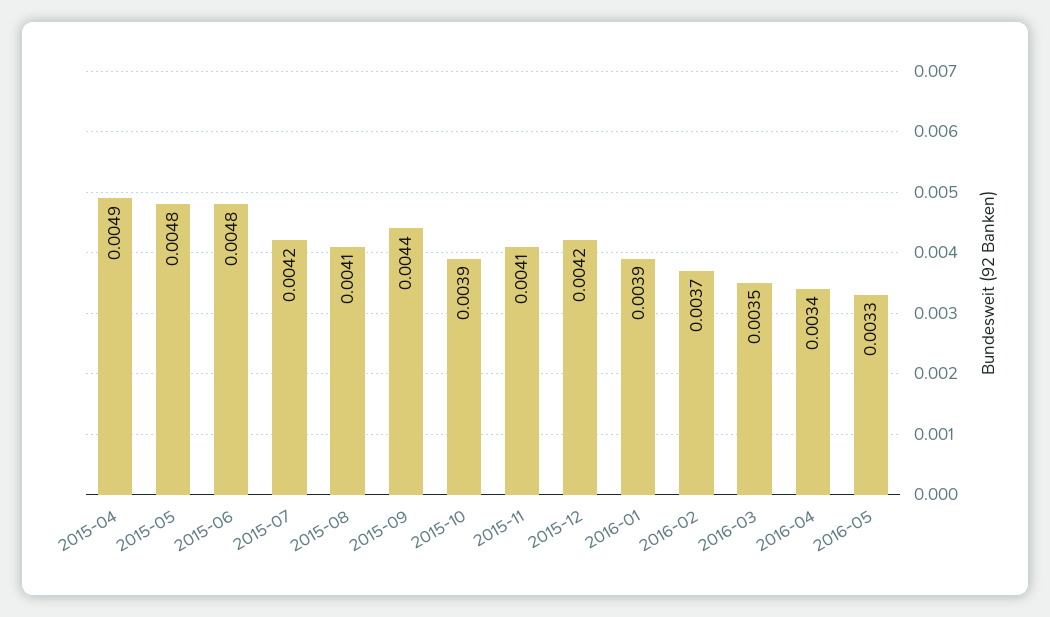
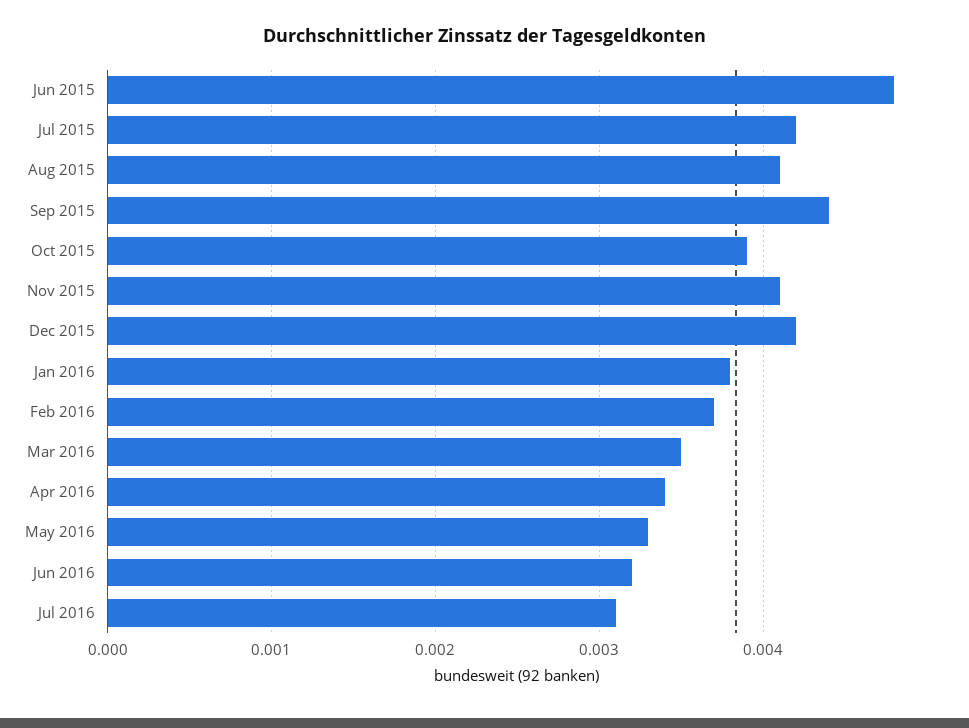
2015-04: 0.0049 -> none
2015-05: 0.0048 -> none
2016-01: 0.0039 -> 0.0038
Jun 2016: none -> 0.0032
Jul 2016: none -> 0.0031

